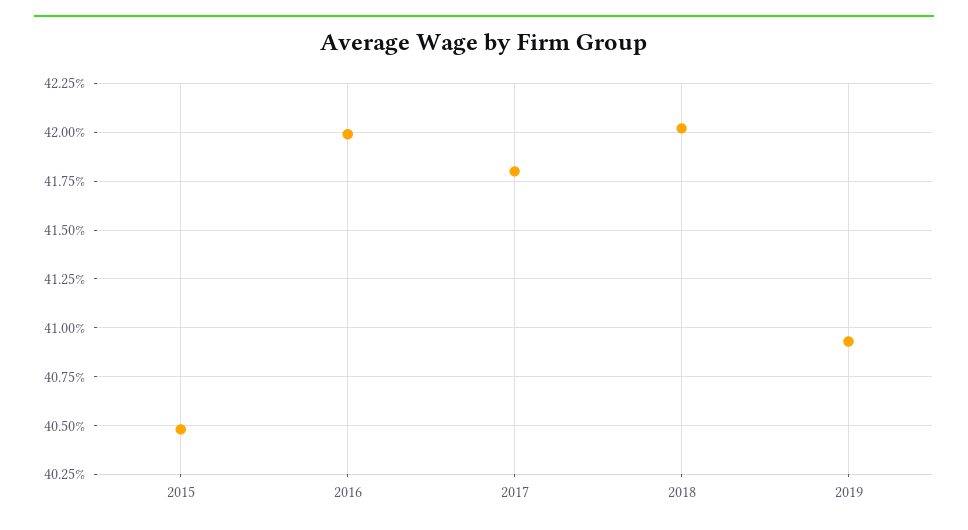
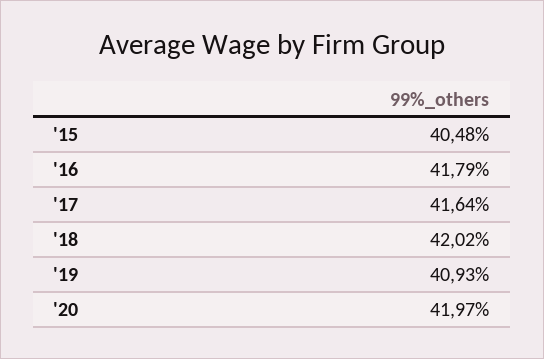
2016: 42 -> 41.79
2017: 41.8 -> 41.64
'20: none -> 41.97

